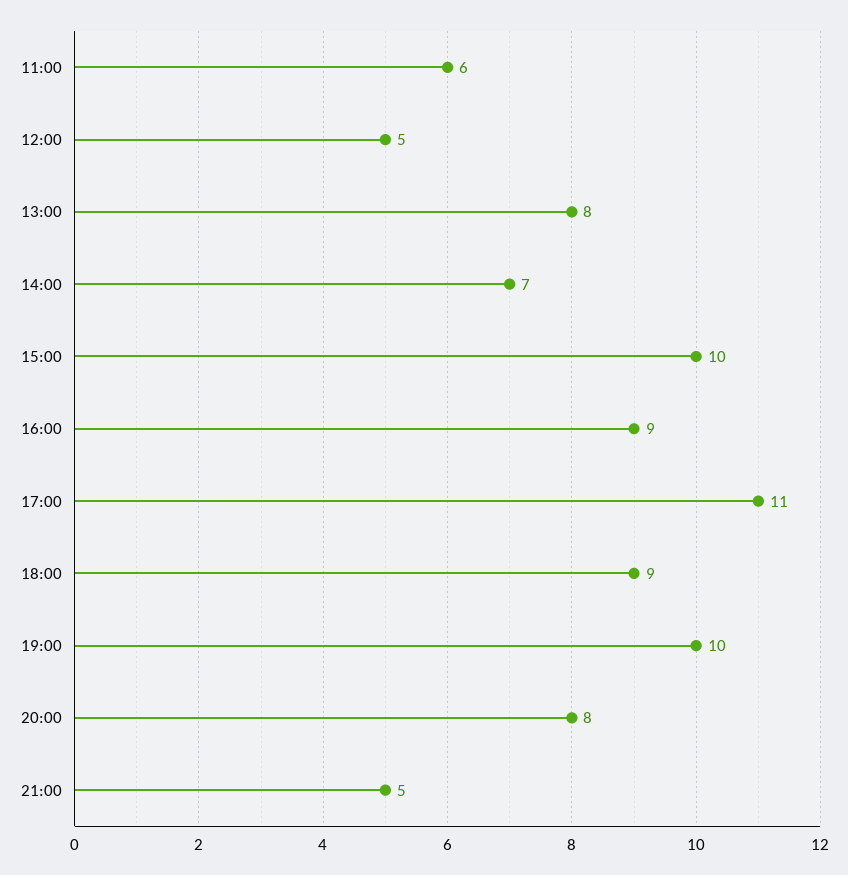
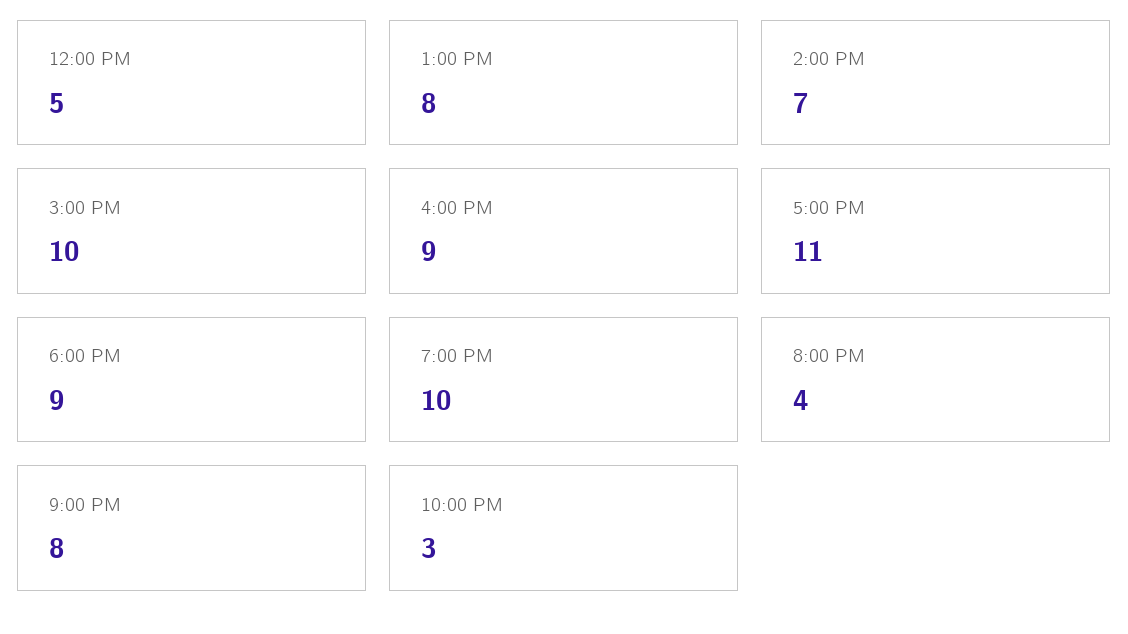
11:00: 6 -> none
20:00: 8 -> 4
21:00: 5 -> 8
10:00 PM: none -> 3

